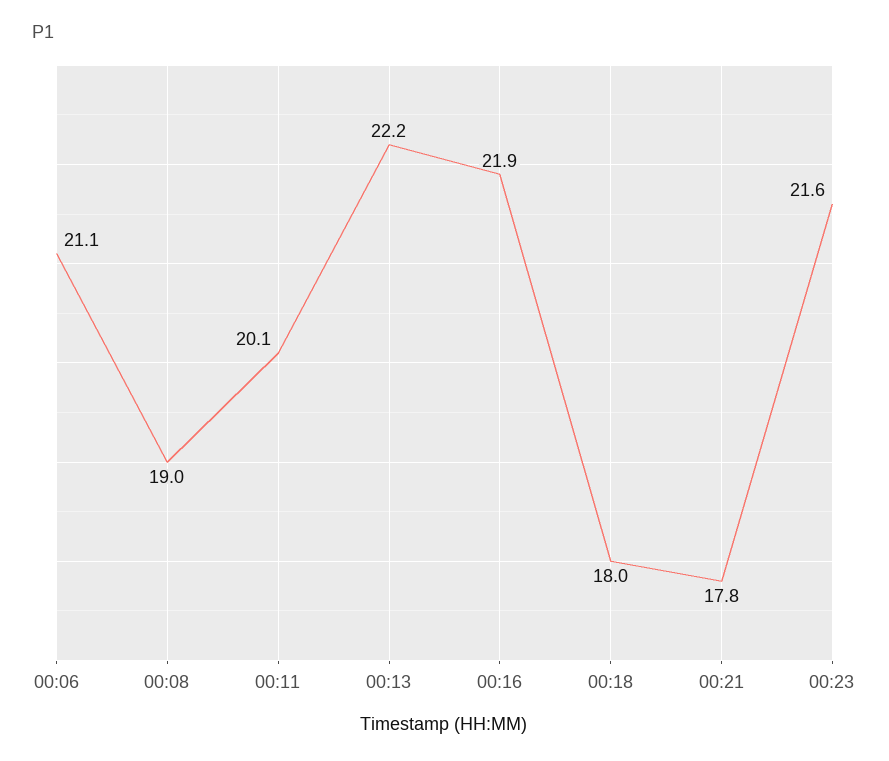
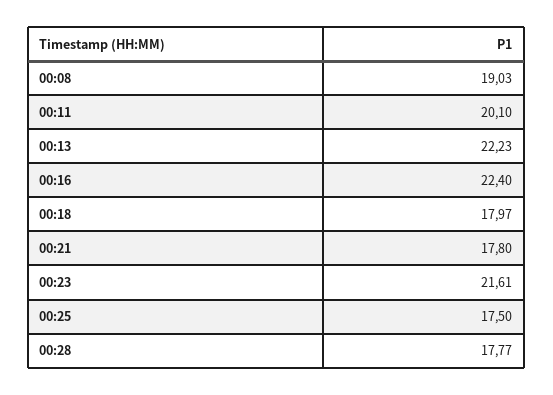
00:06: 21.1 -> none
00:16: 21.9 -> 22.4
00:25: none -> 17.5
00:28: none -> 17.77

